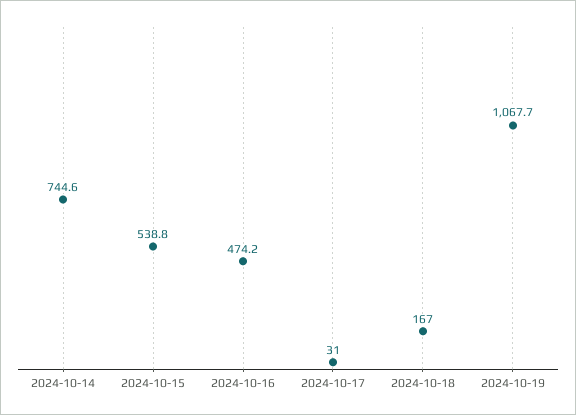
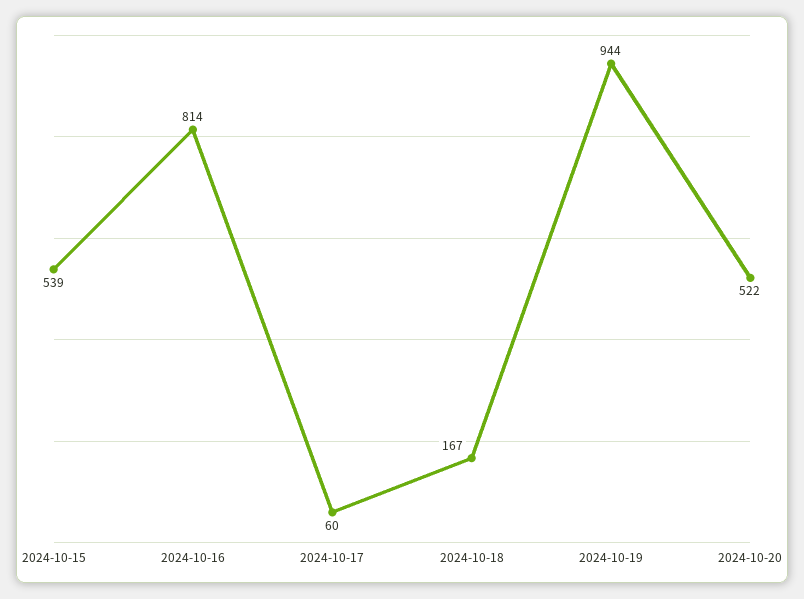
2024-10-14: 744.6 -> none
2024-10-16: 474.2 -> 814
2024-10-17: 31 -> 60
2024-10-19: 1067.7 -> 944
2024-10-20: none -> 522

